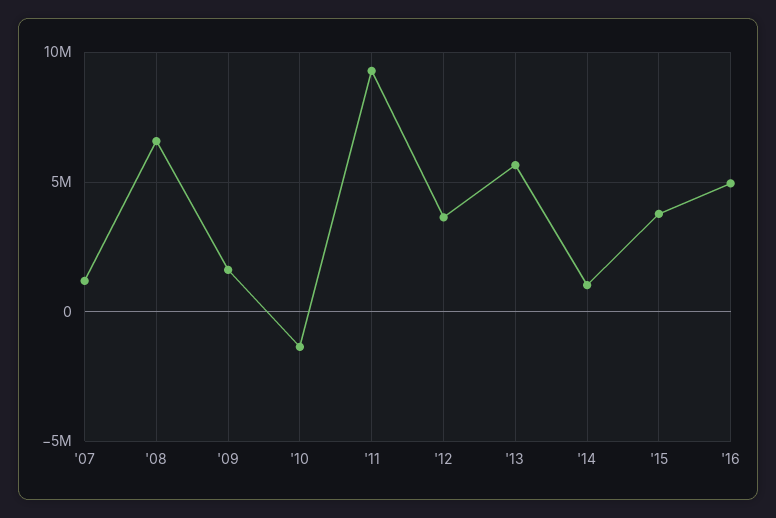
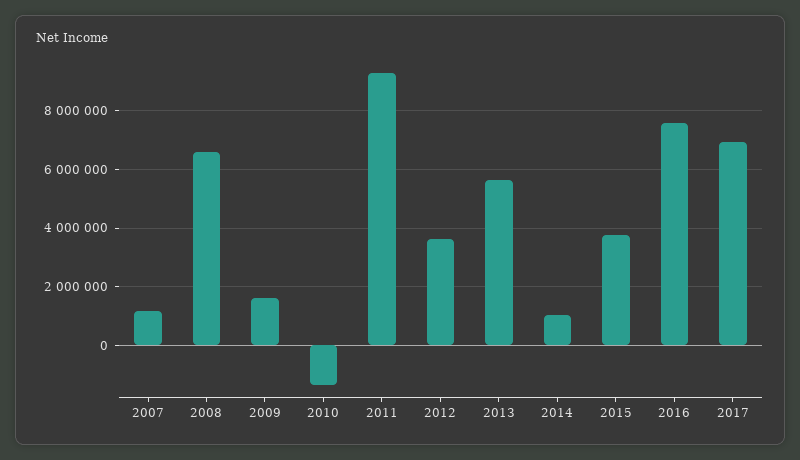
'16: 5000000 -> 7500000
2017: none -> 7000000

